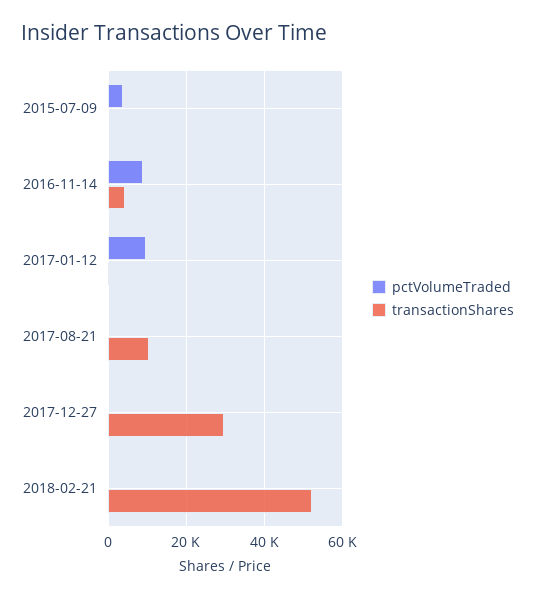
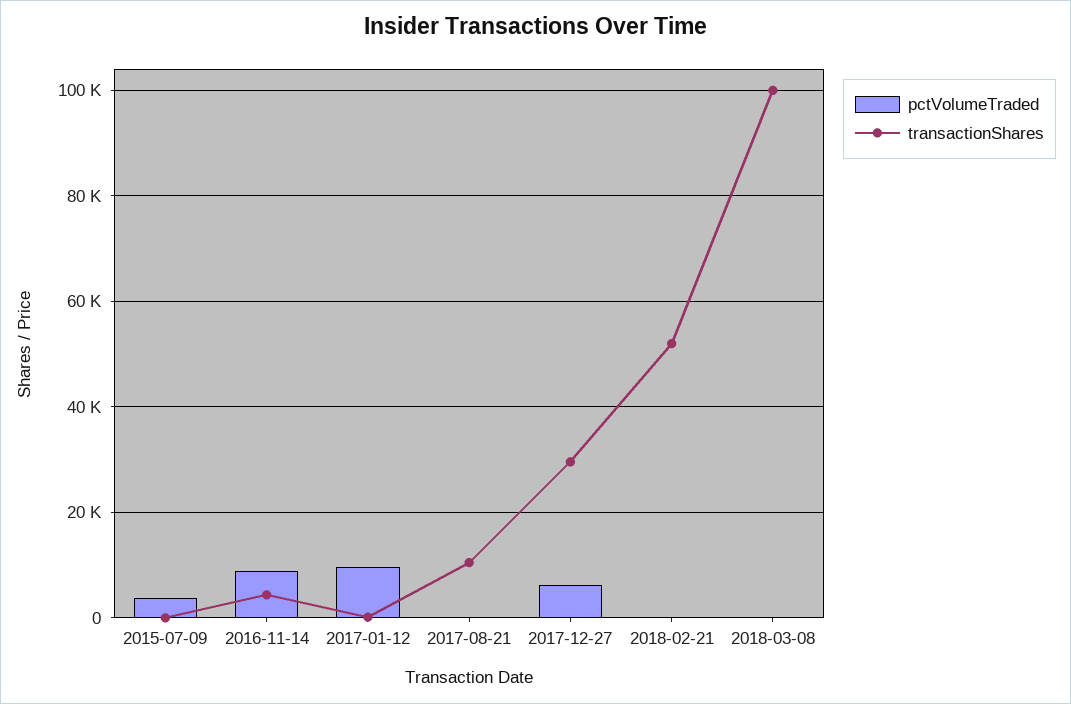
pctVolumeTraded, 2017-12-27: 0 -> 6000
pctVolumeTraded, 2018-03-08: none -> 0
transactionShares, 2018-03-08: none -> 100000

